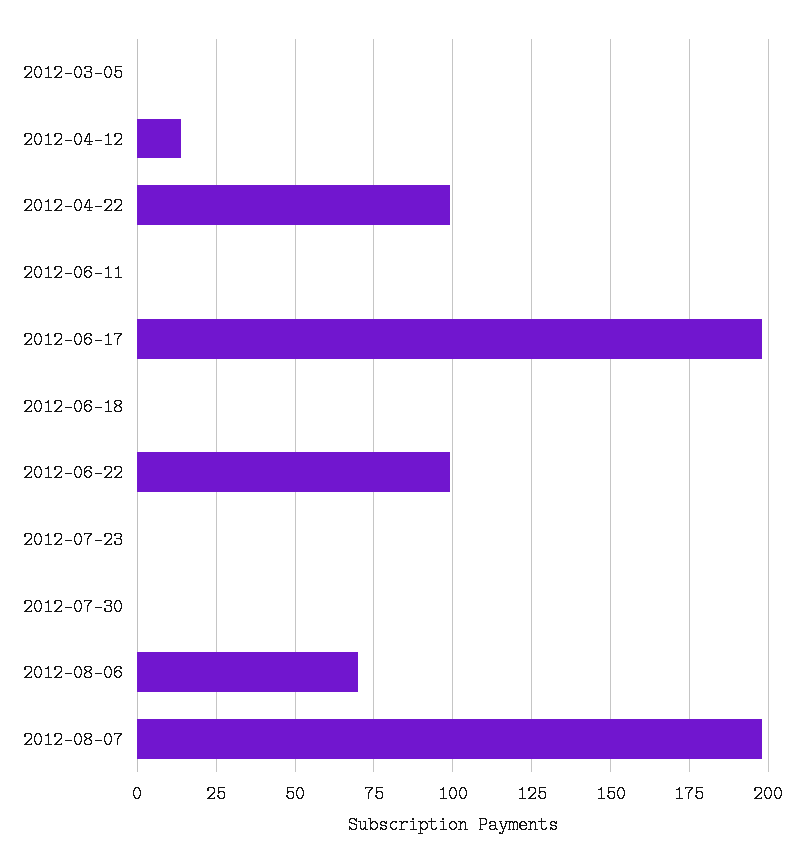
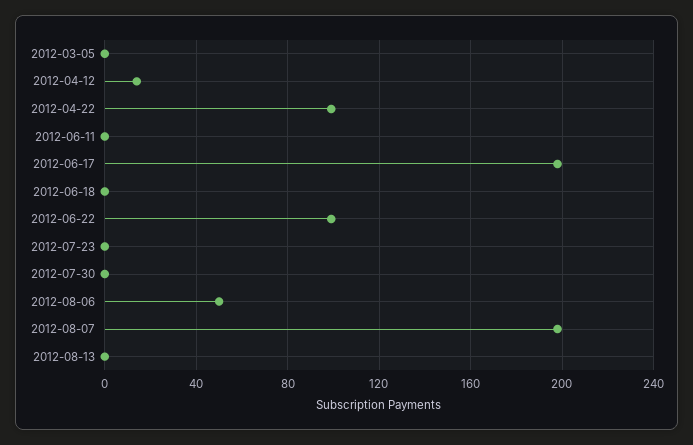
2012-08-06: 70 -> 50
2012-08-13: none -> 0

